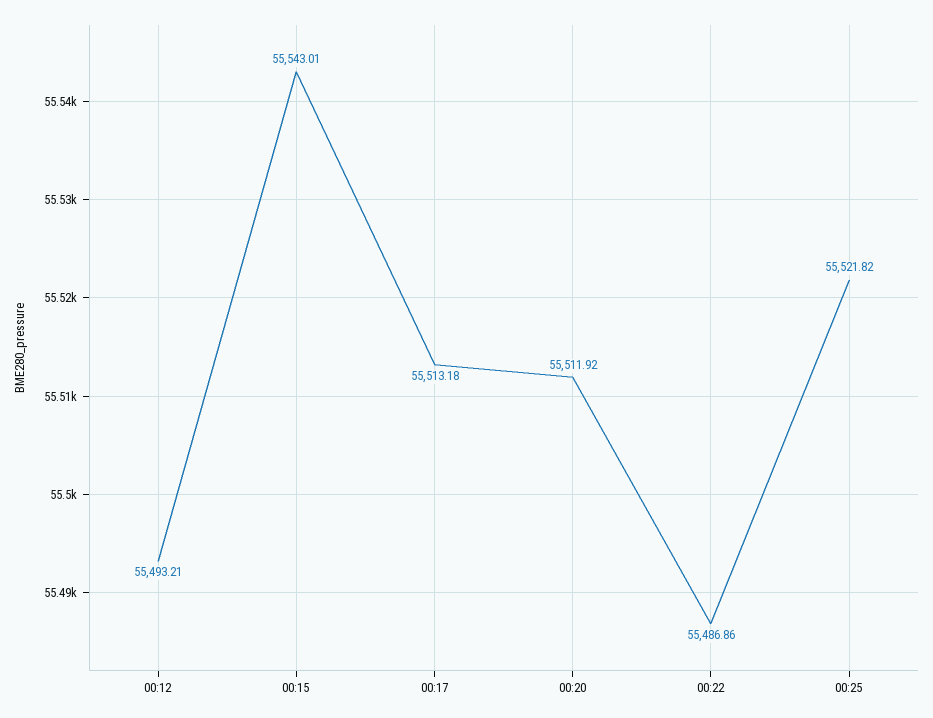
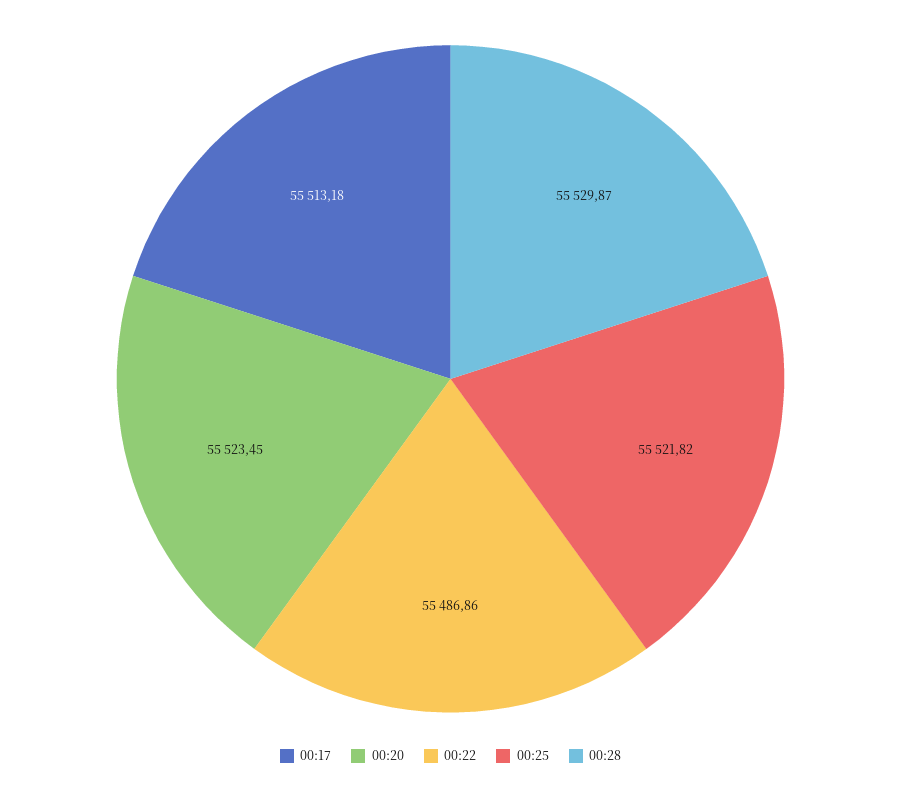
00:12: 55493.21 -> none
00:15: 55543.01 -> none
00:20: 55511.92 -> 55523.45
00:28: none -> 55529.87

